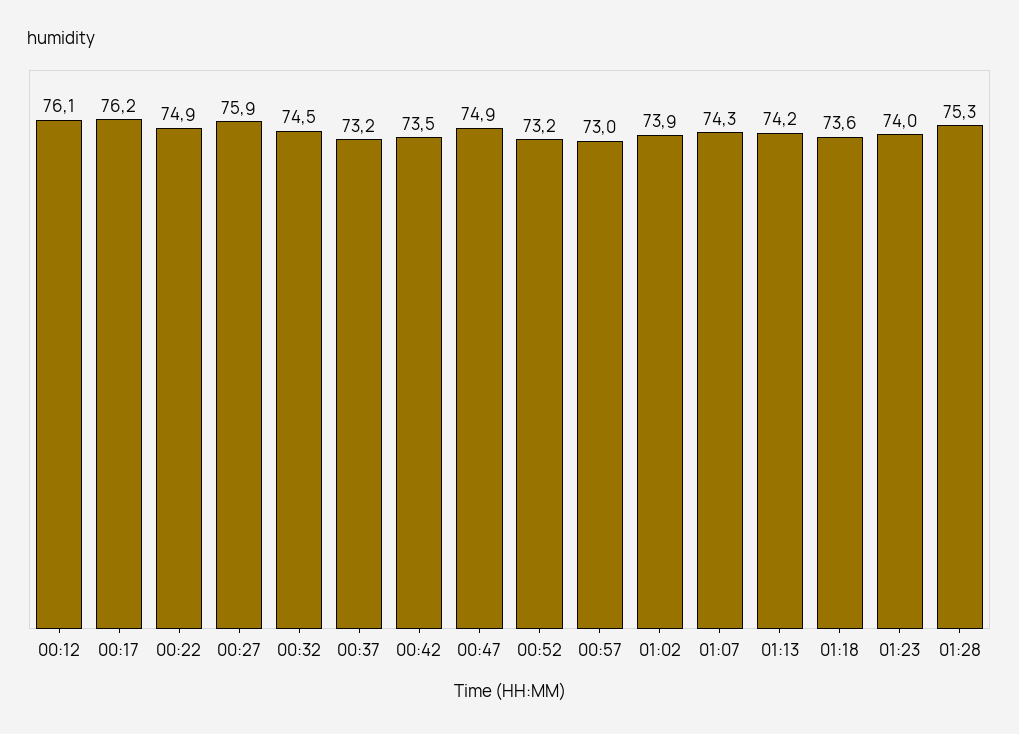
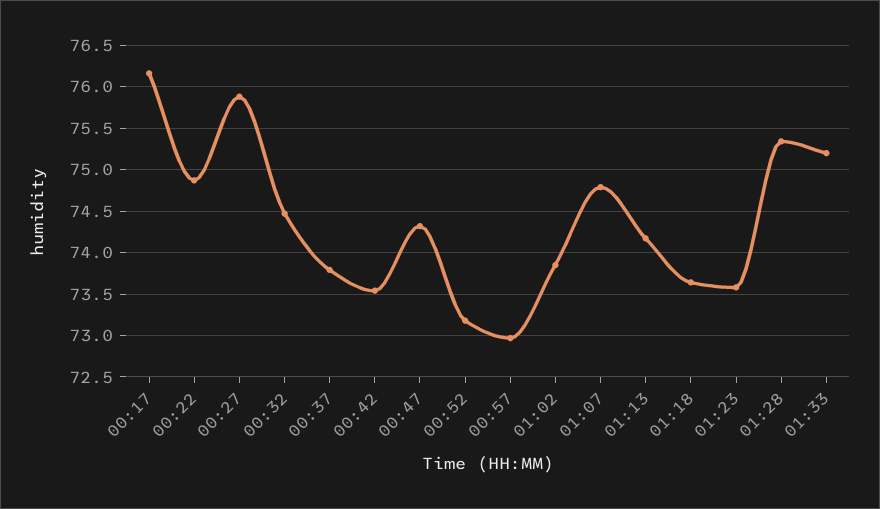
00:12: 76.1 -> none
00:37: 73.2 -> 73.8
00:47: 74.9 -> 74.3
01:07: 74.3 -> 74.8
01:23: 74 -> 73.6
01:33: none -> 75.2

